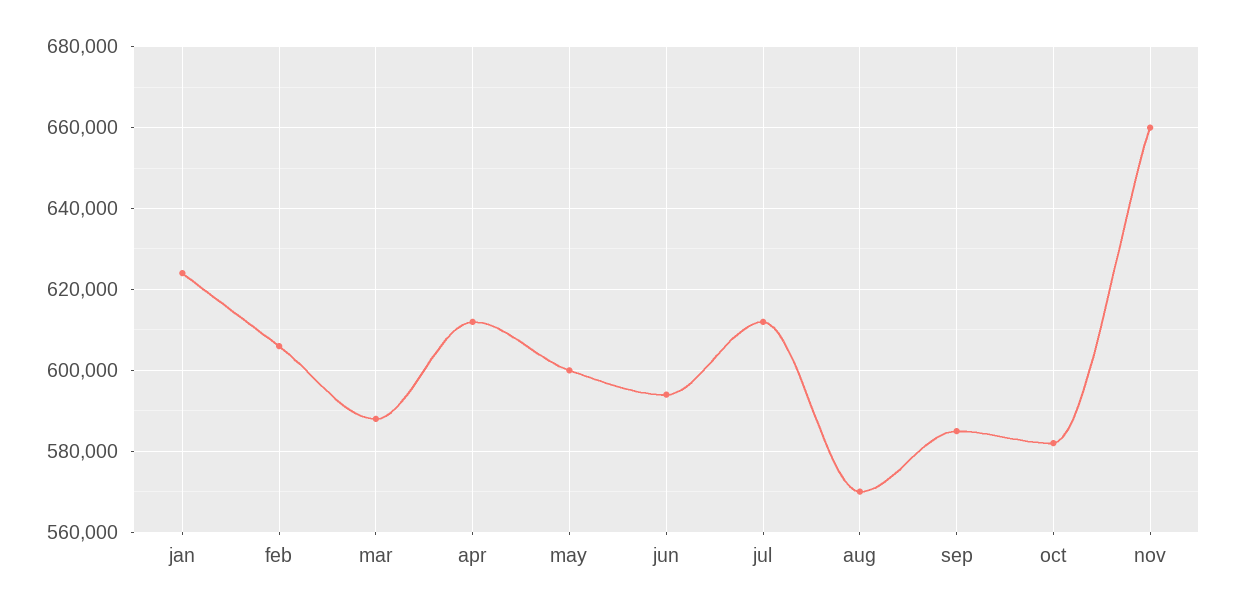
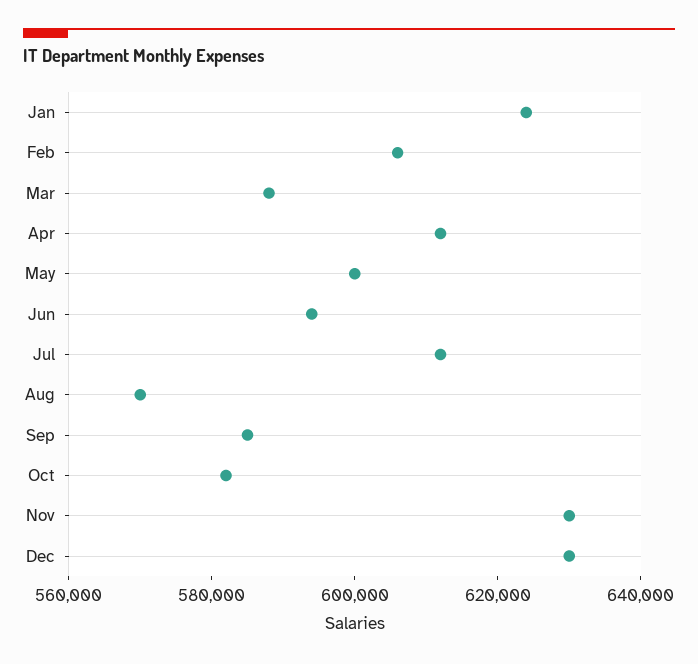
nov: 660000 -> 630000
Dec: none -> 630000

